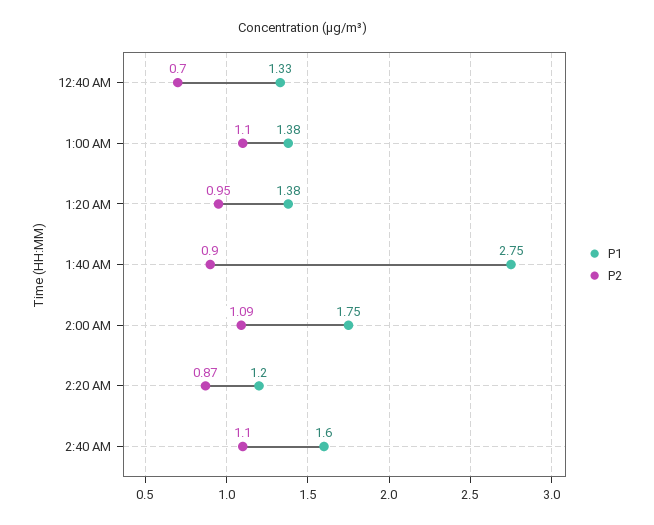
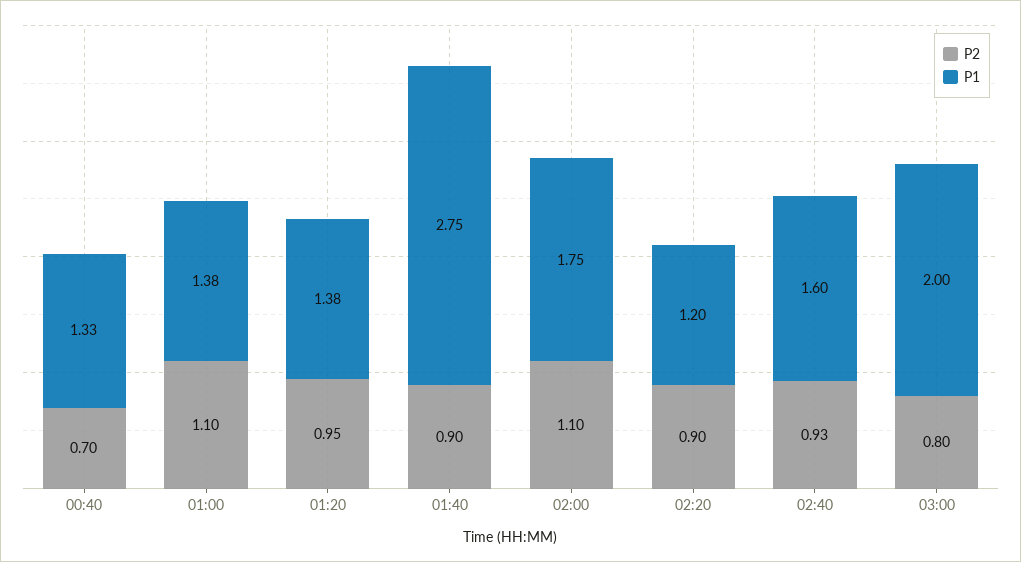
P2, 2:00 AM: 1.09 -> 1.1
P2, 2:20 AM: 0.87 -> 0.9
P2, 2:40 AM: 1.1 -> 0.93
P2, 03:00: none -> 0.8
P1, 03:00: none -> 2

